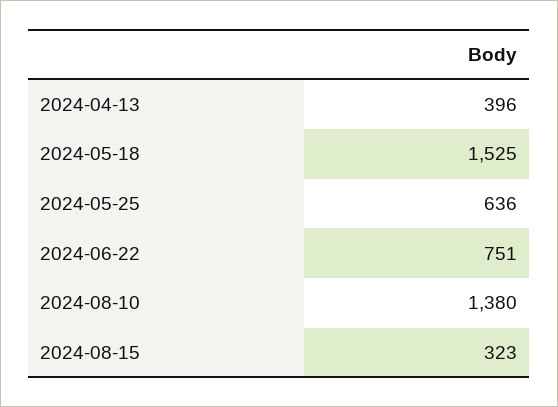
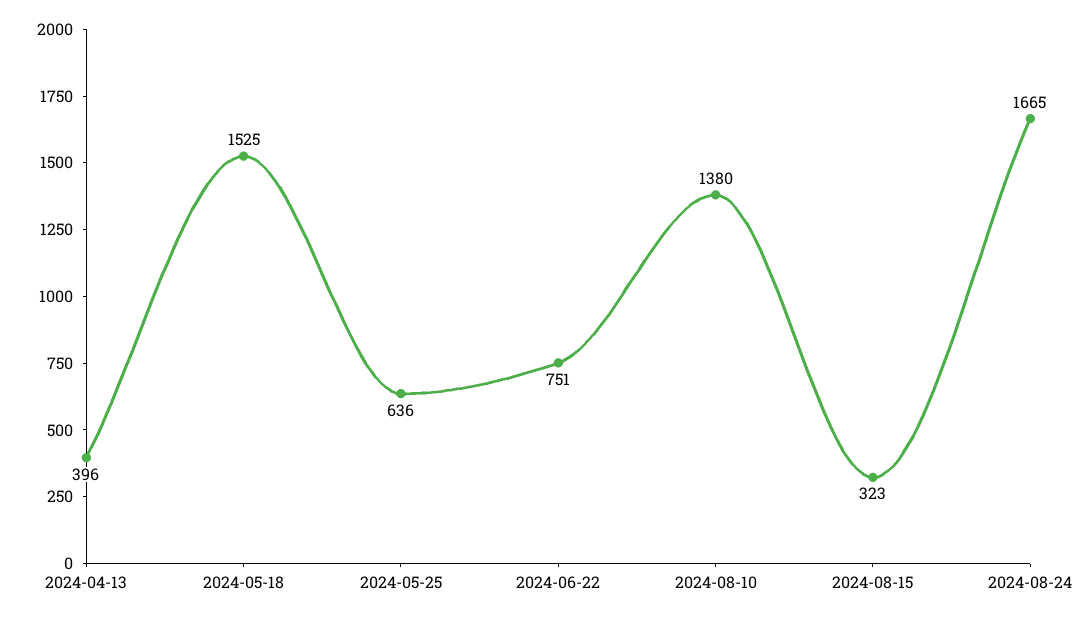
2024-08-24: none -> 1665

